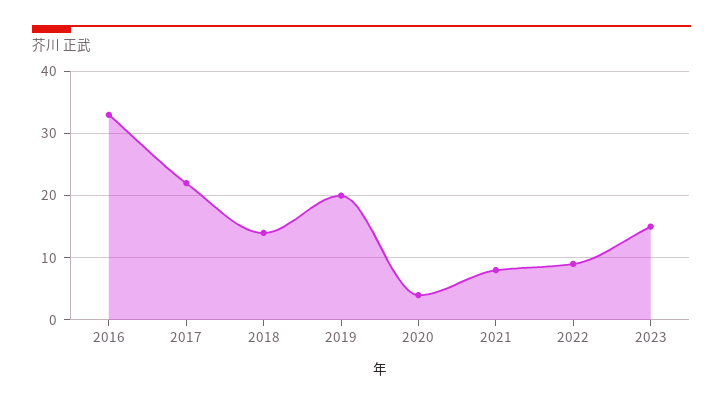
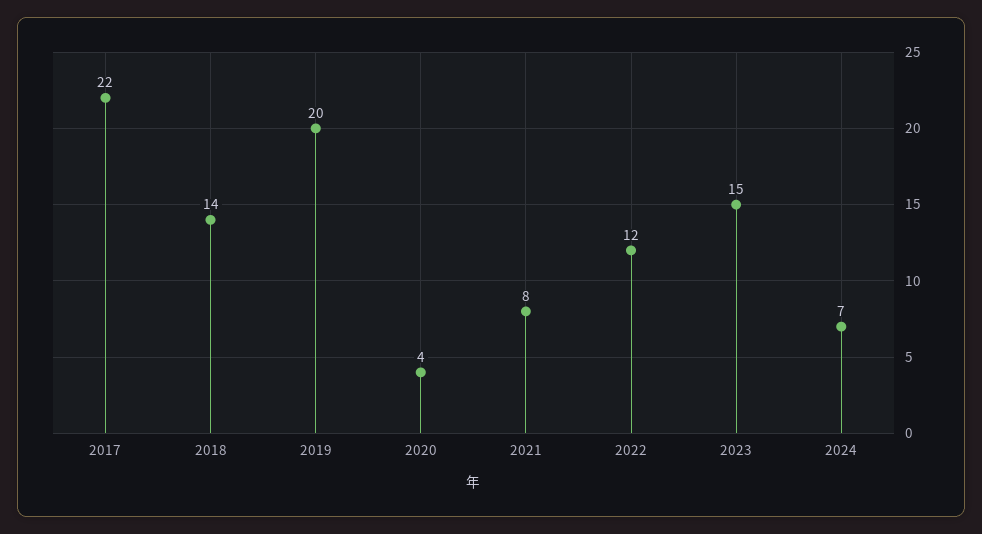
2016: 33 -> none
2022: 9 -> 12
2024: none -> 7

